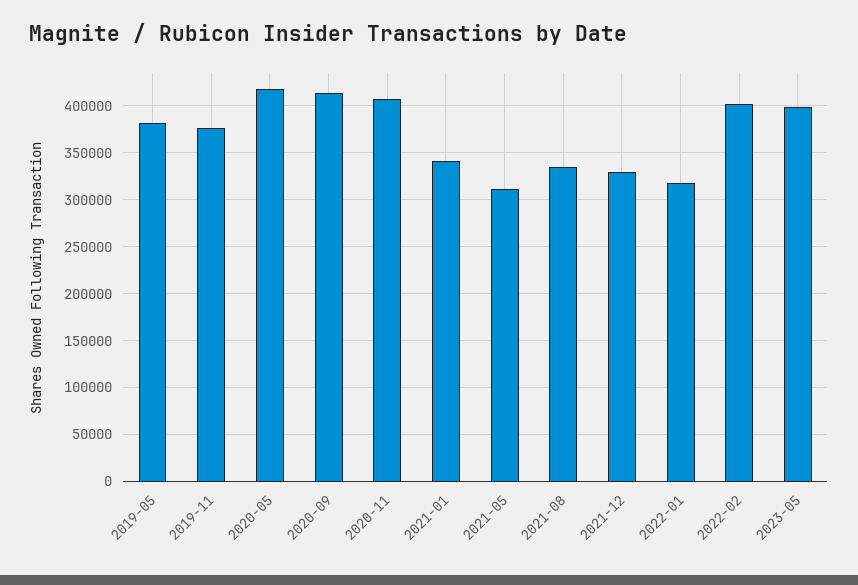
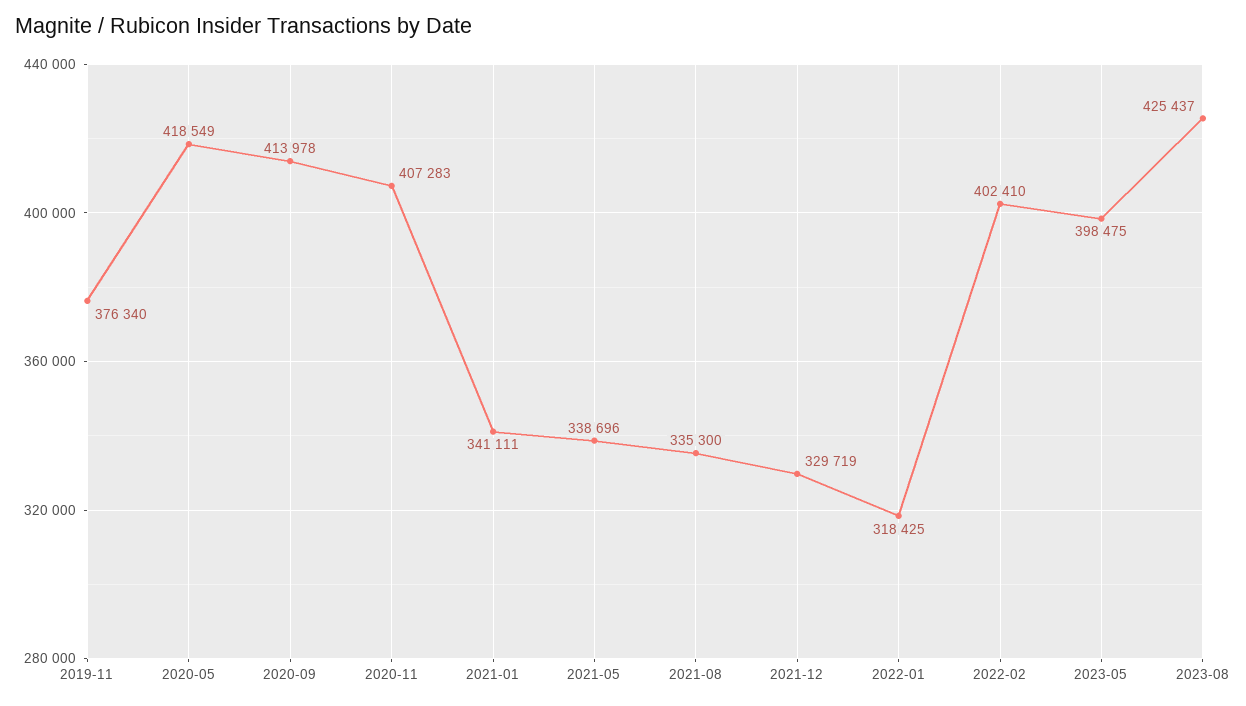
2019-05: 380000 -> none
2021-05: 310000 -> 338696
2023-08: none -> 425437

